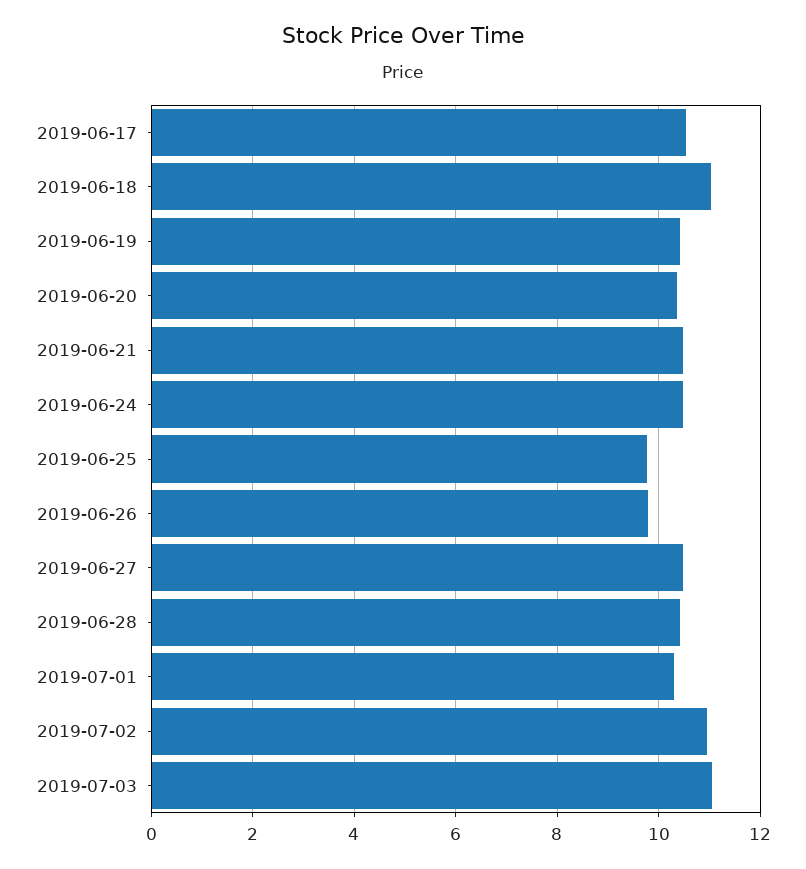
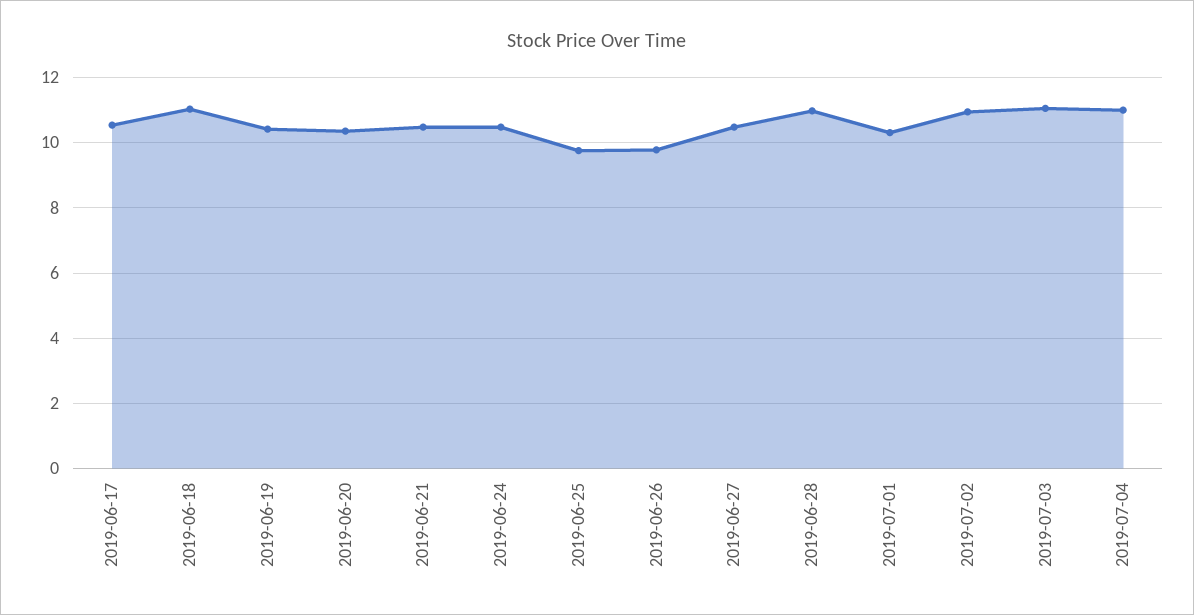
2019-06-28: 10.4 -> 11
2019-07-04: none -> 11

